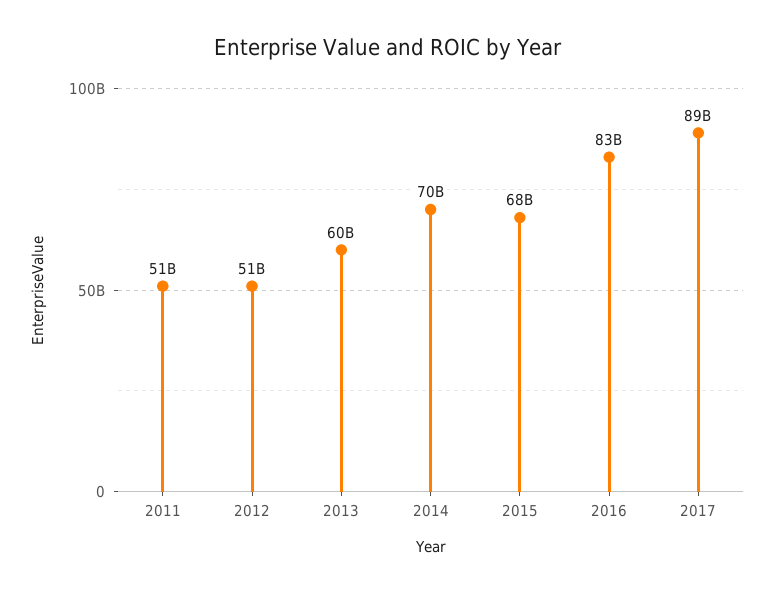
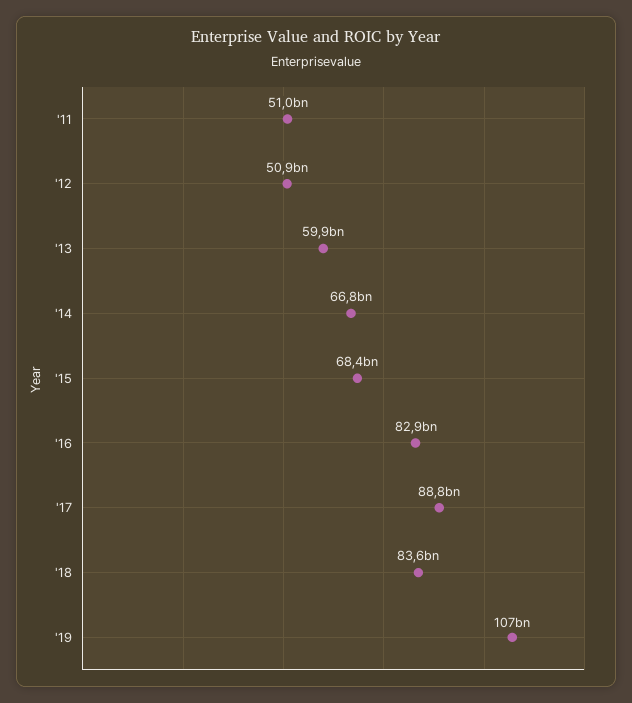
2014: 70000000000 -> 66800000000
'18: none -> 83600000000
'19: none -> 107000000000

